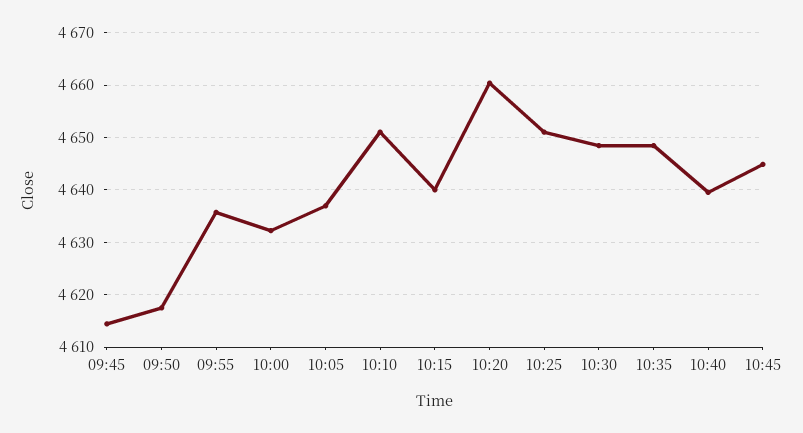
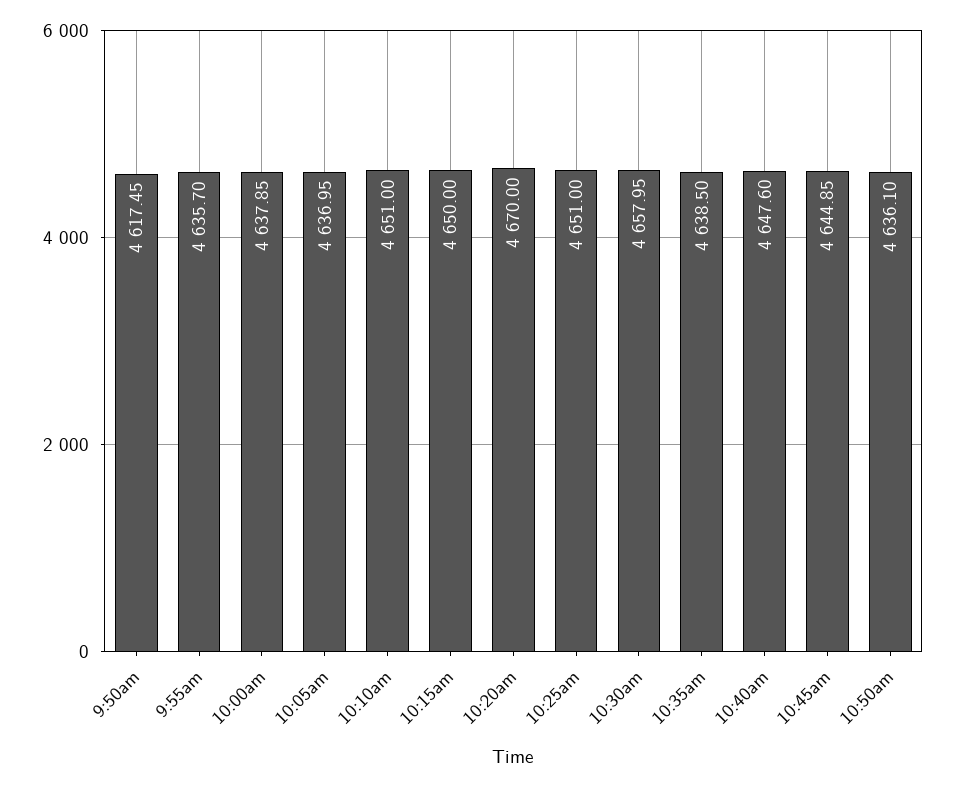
09:45: 4614 -> none
10:00: 4632 -> 4637.85
10:15: 4640 -> 4650
10:20: 4660 -> 4670
10:30: 4648 -> 4657.95
10:35: 4648 -> 4638.5
10:40: 4640 -> 4647.6
10:50am: none -> 4636.1

